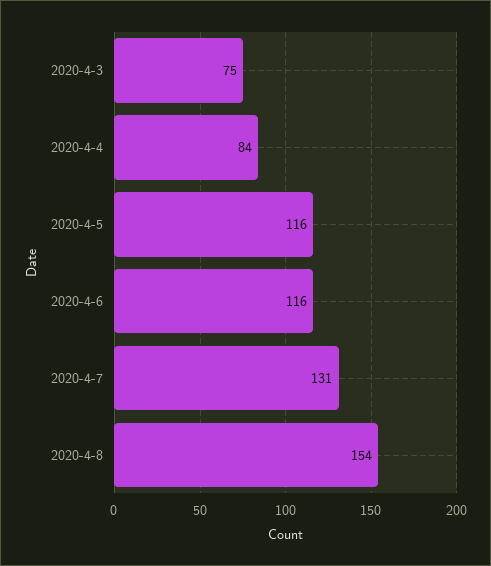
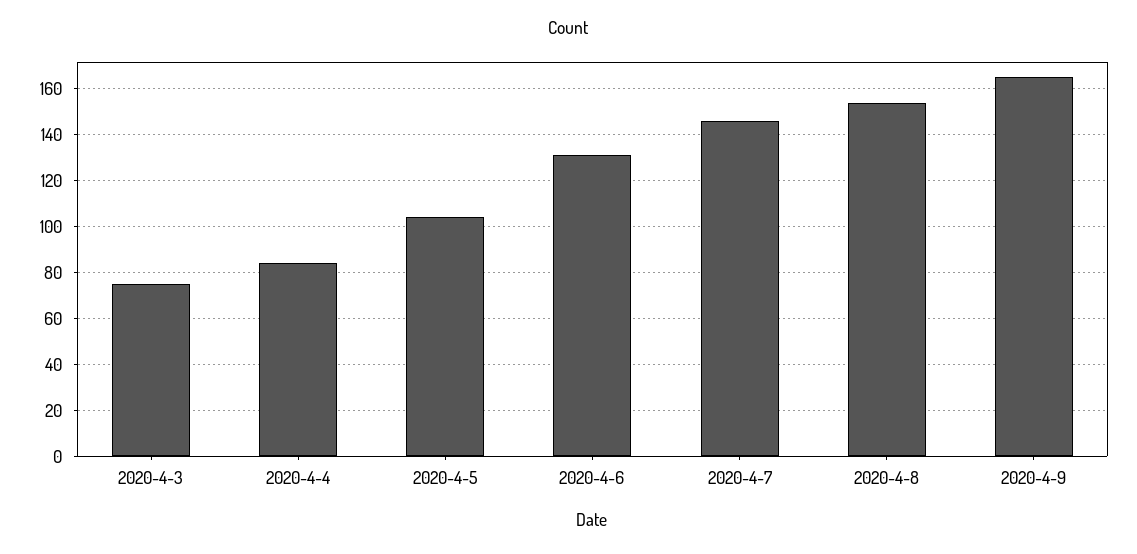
2020-4-5: 116 -> 105
2020-4-6: 116 -> 130
2020-4-7: 131 -> 145
2020-4-9: none -> 165

